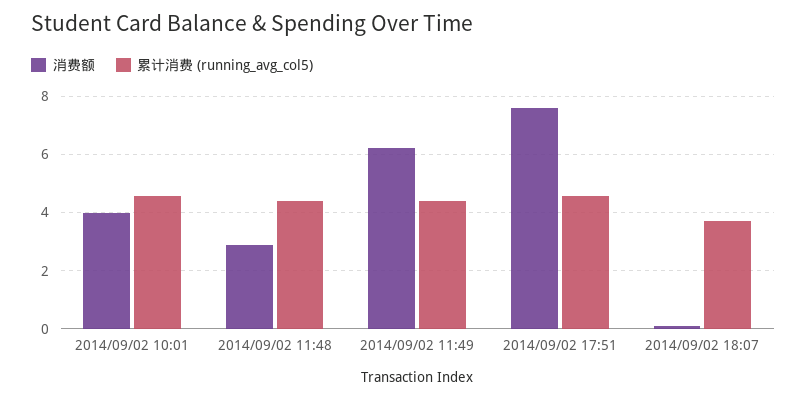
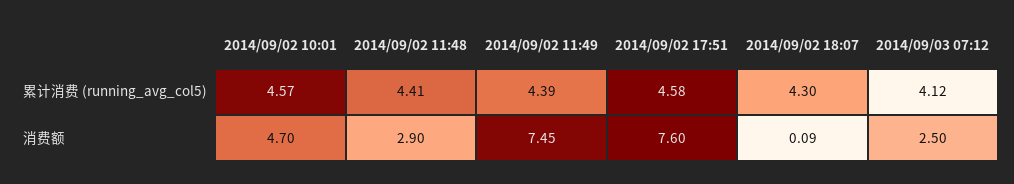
消费额, 2014/09/02 10:01: 4 -> 4.7
消费额, 2014/09/02 11:49: 6.25 -> 7.45
累计消费 (running_avg_col5), 2014/09/02 18:07: 3.75 -> 4.3
累计消费 (running_avg_col5), 2014/09/03 07:12: none -> 4.12
消费额, 2014/09/03 07:12: none -> 2.5

